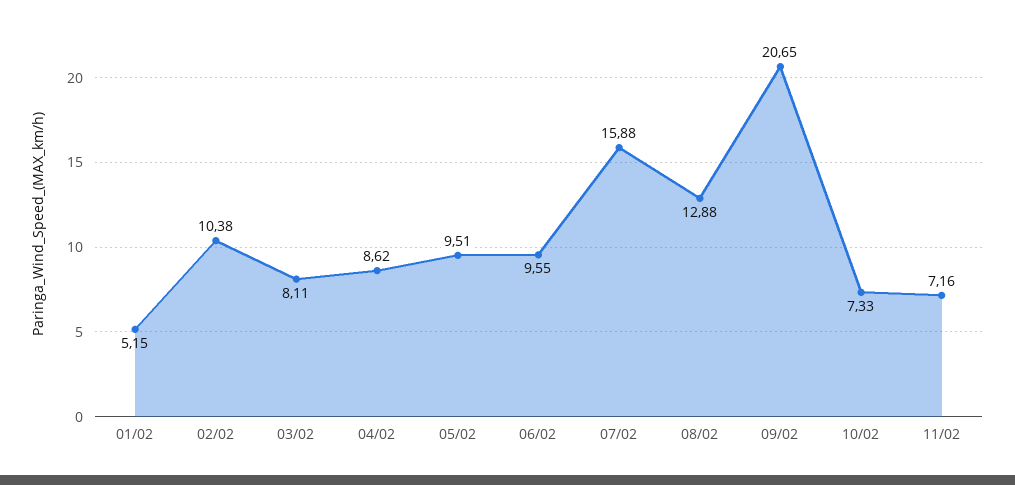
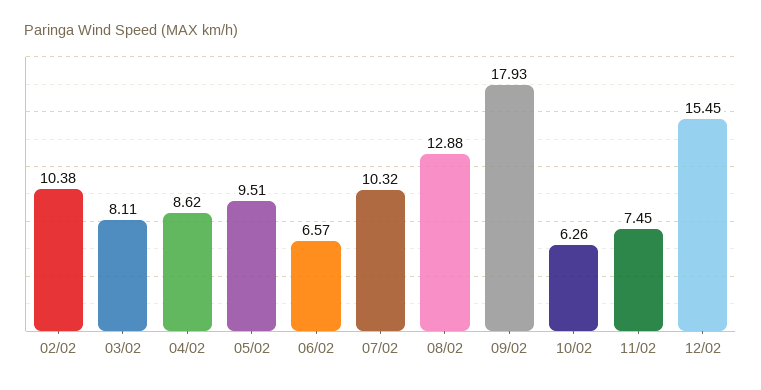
01/02: 5.15 -> none
06/02: 9.55 -> 6.57
07/02: 15.88 -> 10.32
09/02: 20.65 -> 17.93
10/02: 7.33 -> 6.26
11/02: 7.16 -> 7.45
12/02: none -> 15.45

